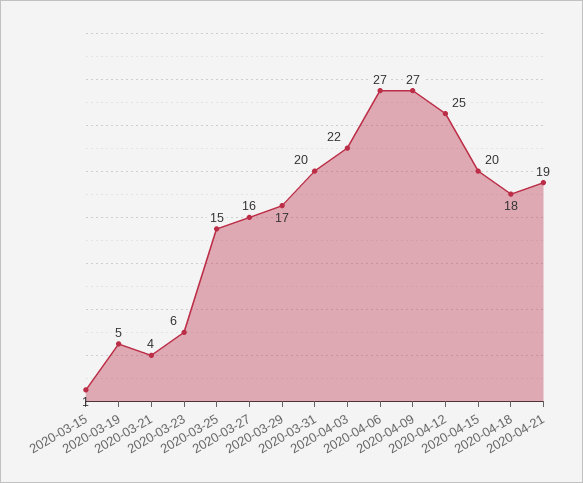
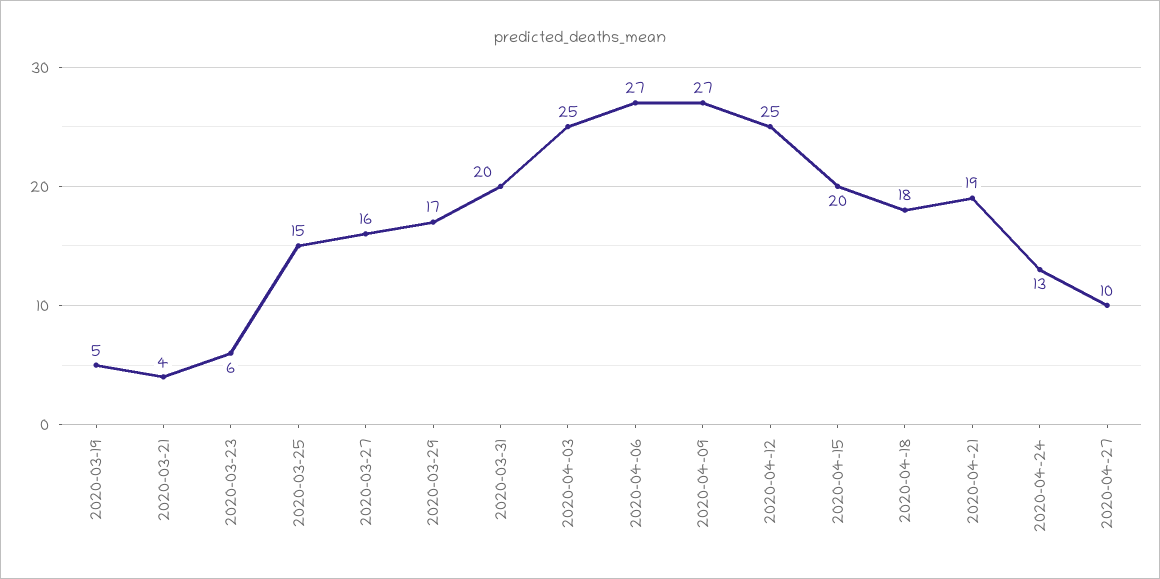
2020-03-15: 1 -> none
2020-04-03: 22 -> 25
2020-04-24: none -> 13
2020-04-27: none -> 10

